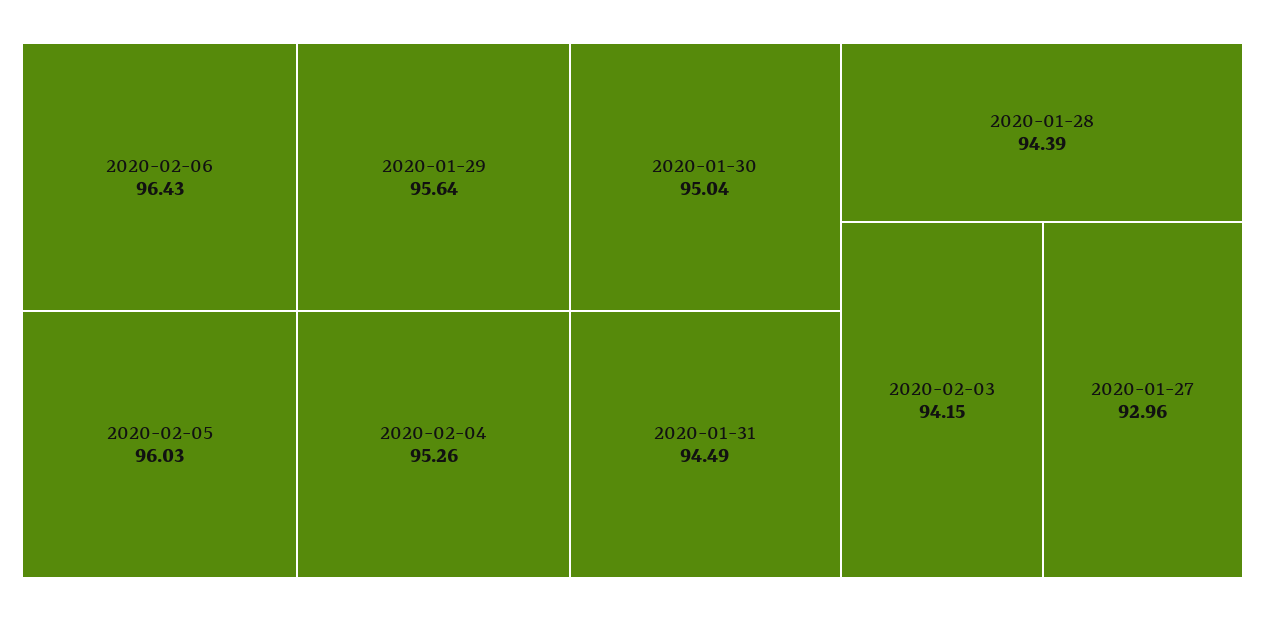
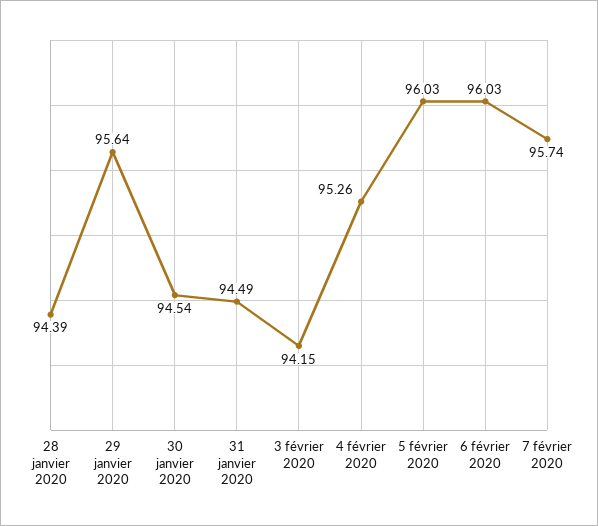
2020-02-06: 96.43 -> 96.03
2020-01-30: 95.04 -> 94.54
2020-01-27: 92.96 -> none
7 février 2020: none -> 95.74

